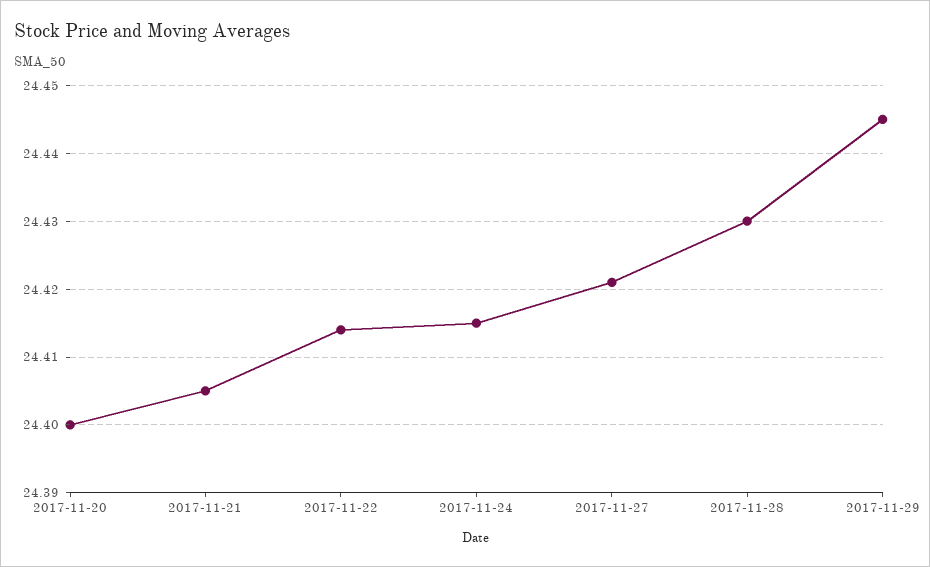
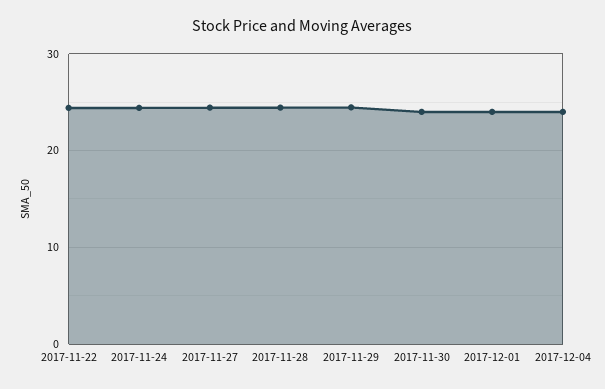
2017-11-20: 24.4 -> none
2017-11-21: 24.405 -> none
2017-11-30: none -> 24
2017-12-01: none -> 24
2017-12-04: none -> 24

